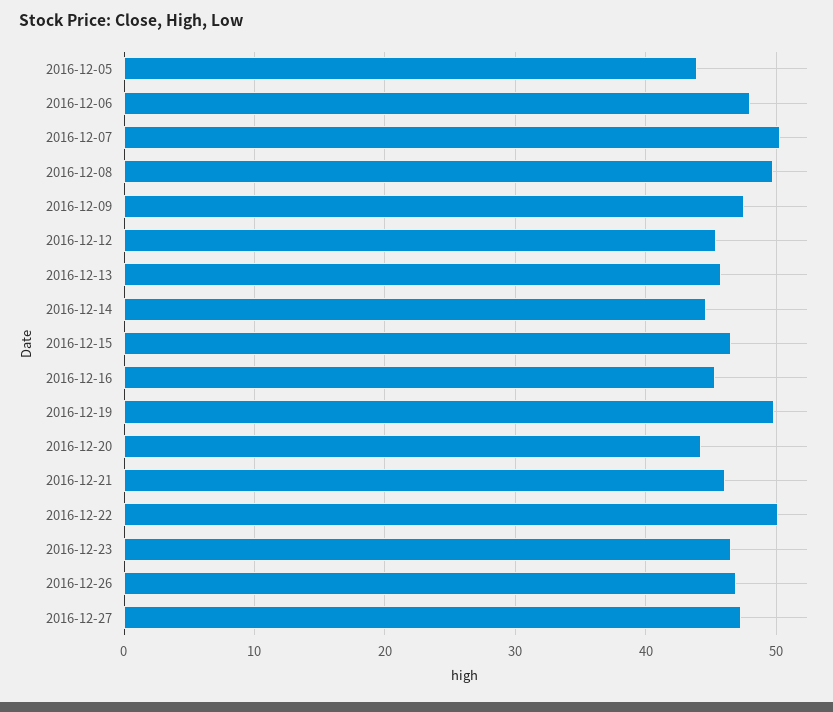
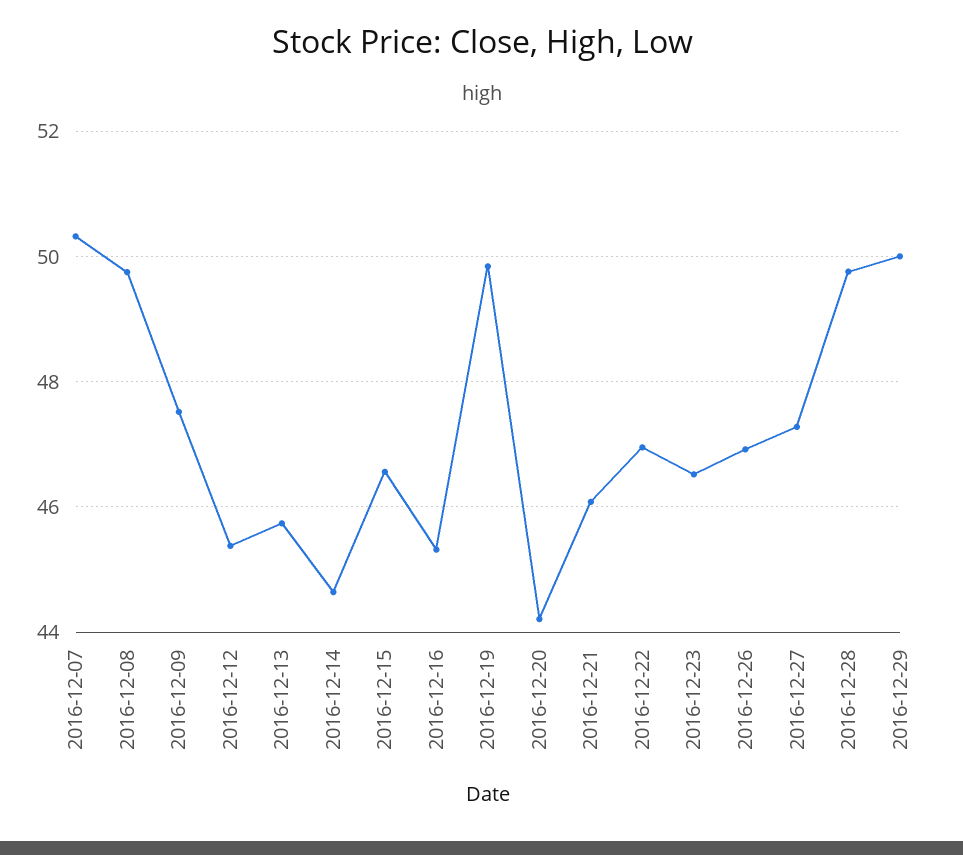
2016-12-05: 44 -> none
2016-12-06: 48 -> none
2016-12-22: 50 -> 47
2016-12-28: none -> 49.8
2016-12-29: none -> 50

